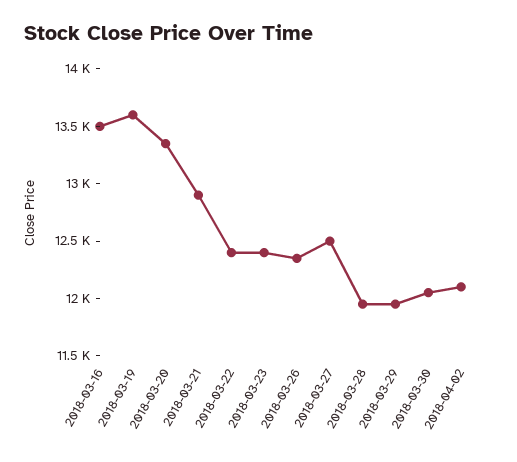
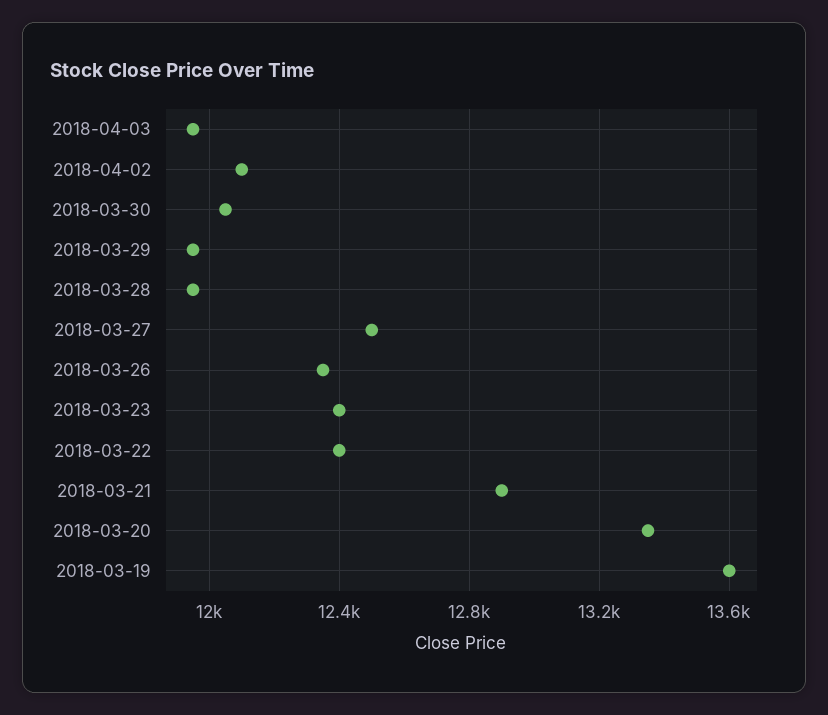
2018-03-16: 13500 -> none
2018-04-03: none -> 11950

